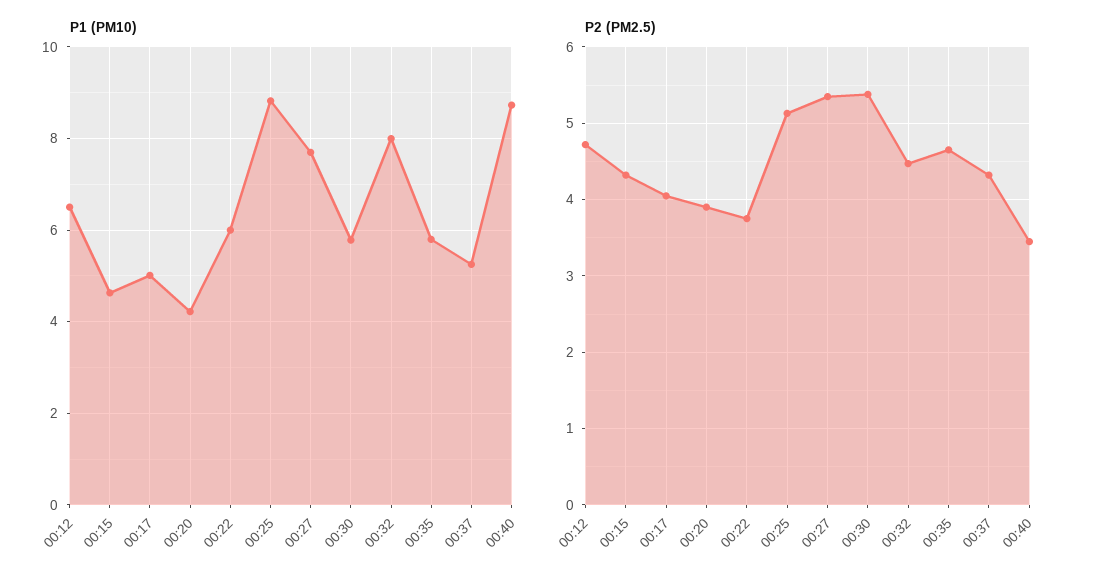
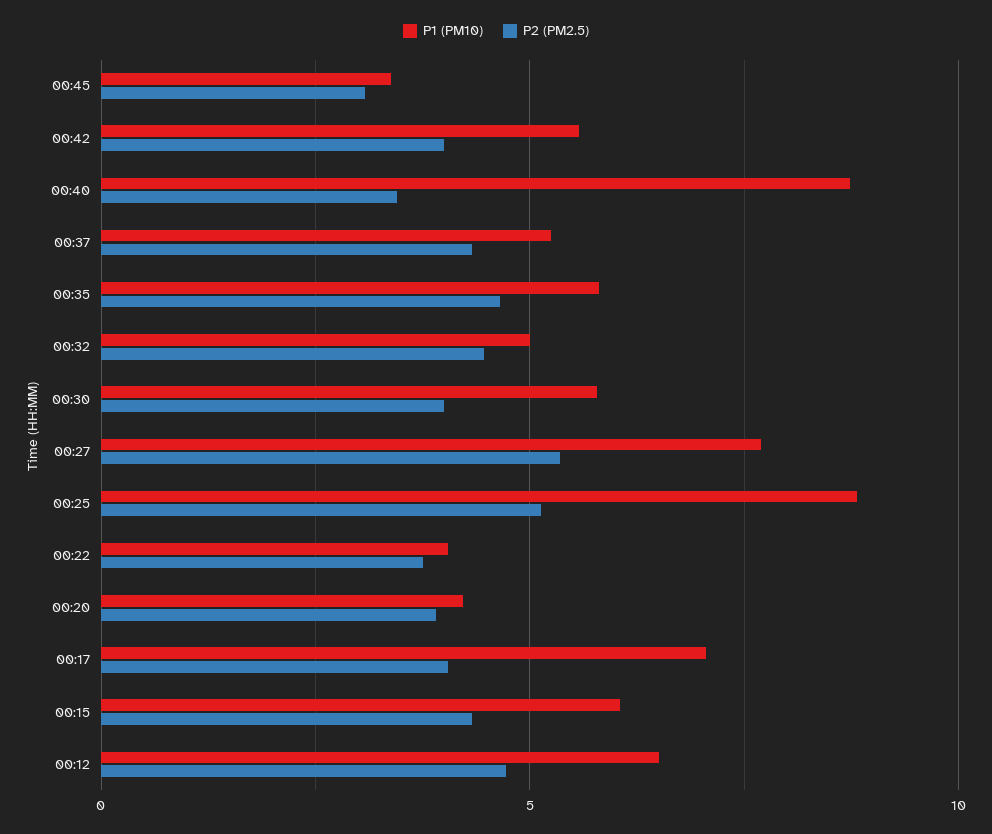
P1 (PM10), 00:15: 4.6 -> 6
P1 (PM10), 00:17: 5 -> 7
P1 (PM10), 00:22: 6 -> 4
P1 (PM10), 00:32: 8 -> 5
P2 (PM2.5), 00:30: 5.4 -> 4
P1 (PM10), 00:45: none -> 3.5
P2 (PM2.5), 00:45: none -> 3
P1 (PM10), 00:42: none -> 5.5
P2 (PM2.5), 00:42: none -> 4

